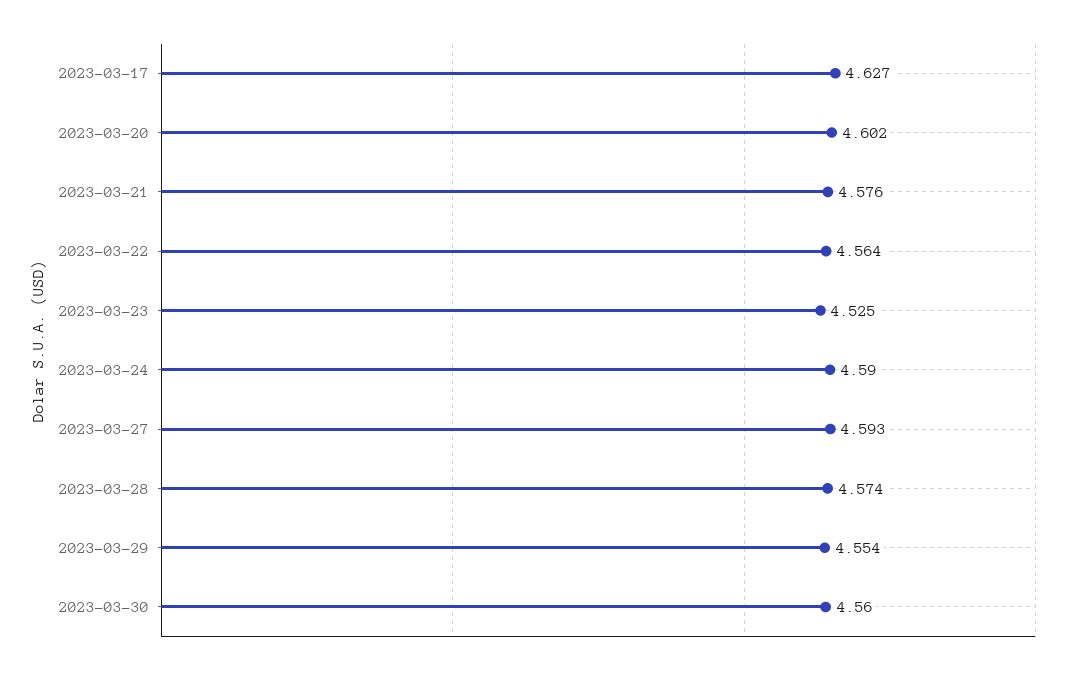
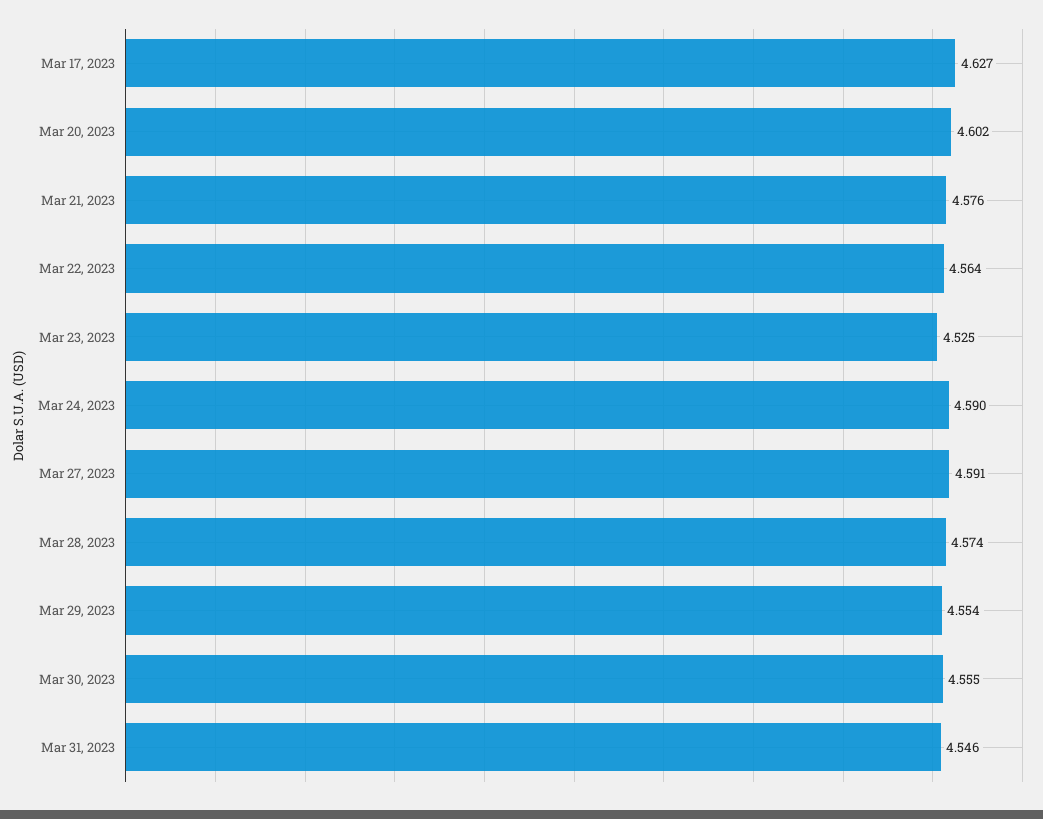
2023-03-27: 4.593 -> 4.591
2023-03-30: 4.56 -> 4.555
Mar 31, 2023: none -> 4.546

